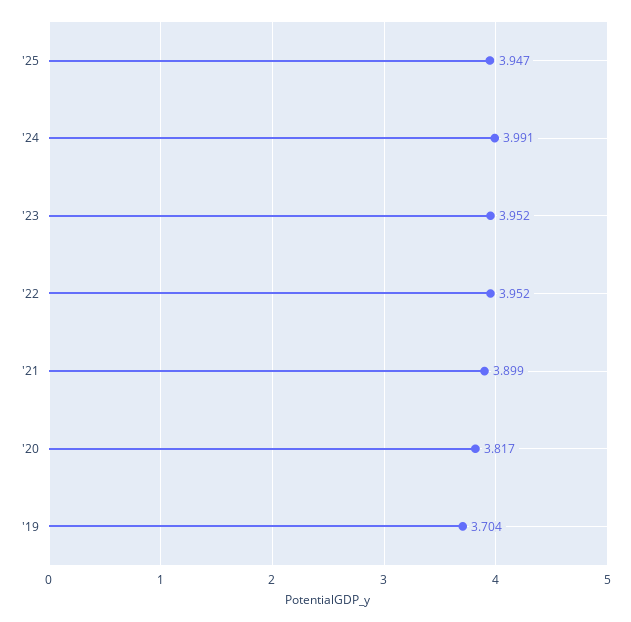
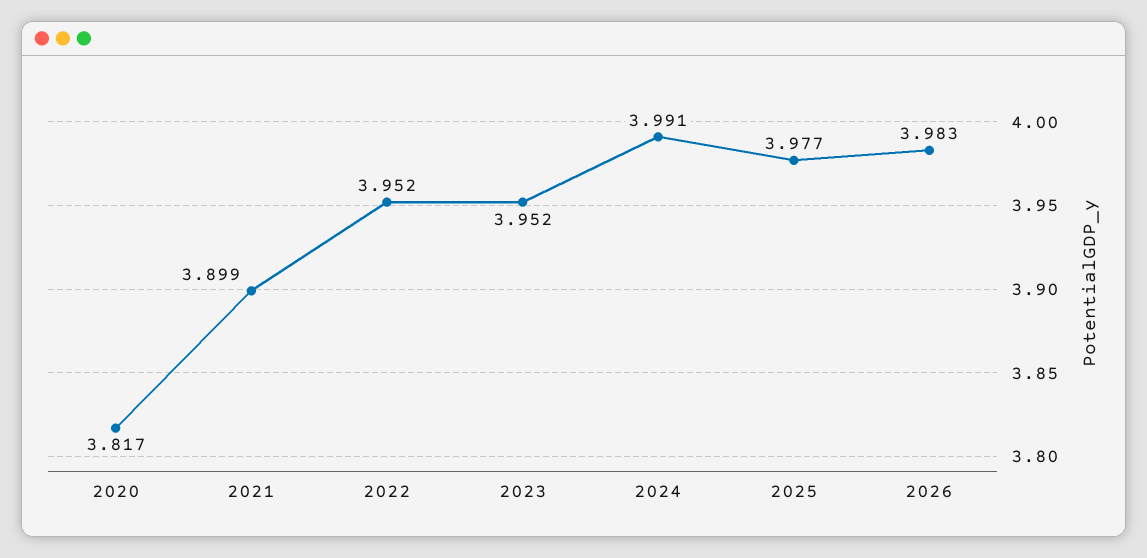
'25: 3.947 -> 3.977
'19: 3.704 -> none
2026: none -> 3.983

